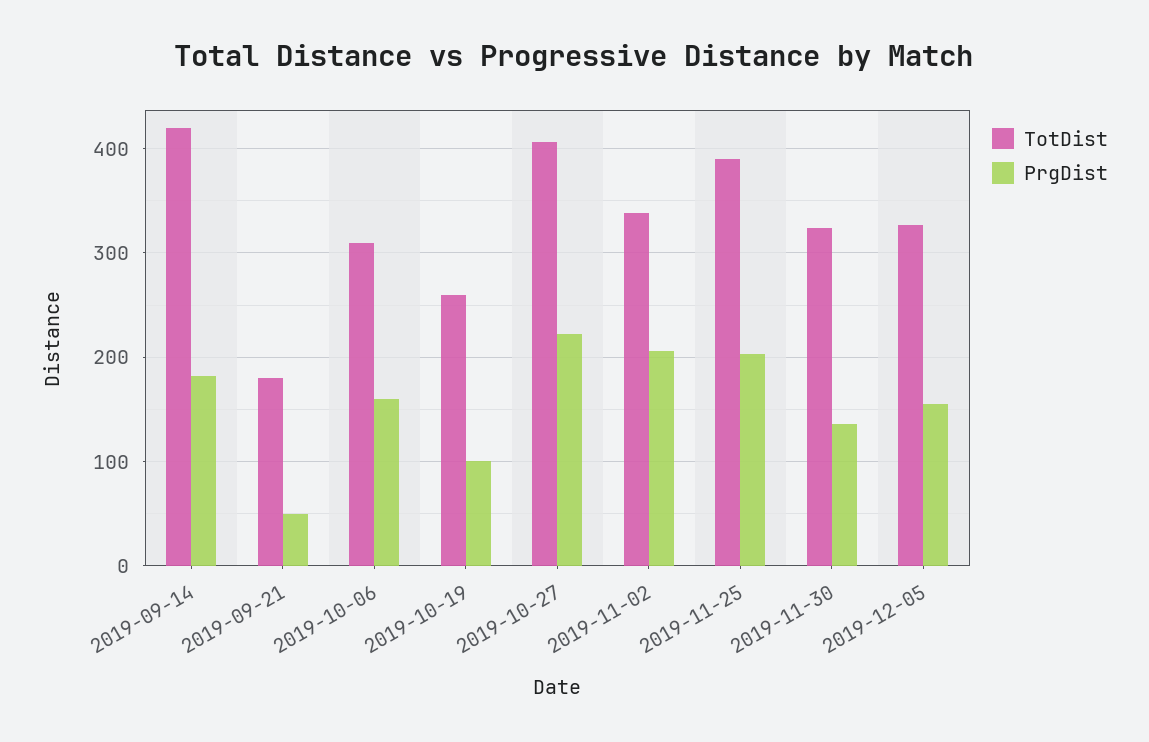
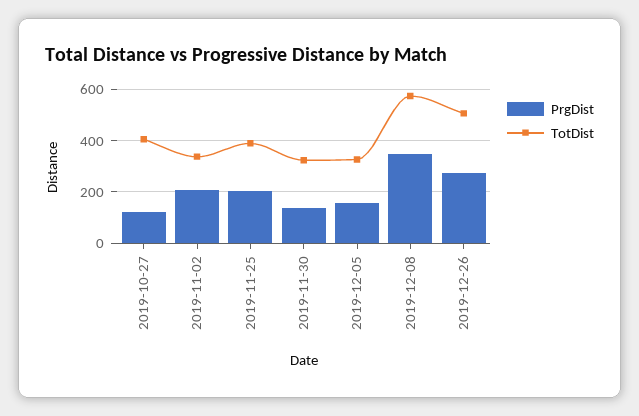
TotDist, 2019-09-14: 420 -> none
PrgDist, 2019-09-14: 180 -> none
TotDist, 2019-09-21: 180 -> none
PrgDist, 2019-09-21: 50 -> none
TotDist, 2019-10-06: 310 -> none
PrgDist, 2019-10-06: 160 -> none
TotDist, 2019-10-19: 260 -> none
PrgDist, 2019-10-19: 100 -> none
PrgDist, 2019-10-27: 220 -> 125
PrgDist, 2019-12-08: none -> 350
TotDist, 2019-12-08: none -> 575
PrgDist, 2019-12-26: none -> 275
TotDist, 2019-12-26: none -> 500

